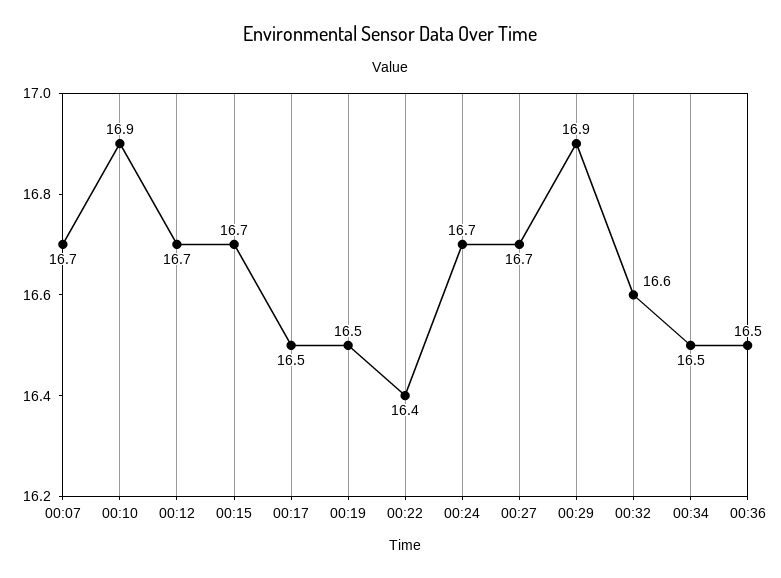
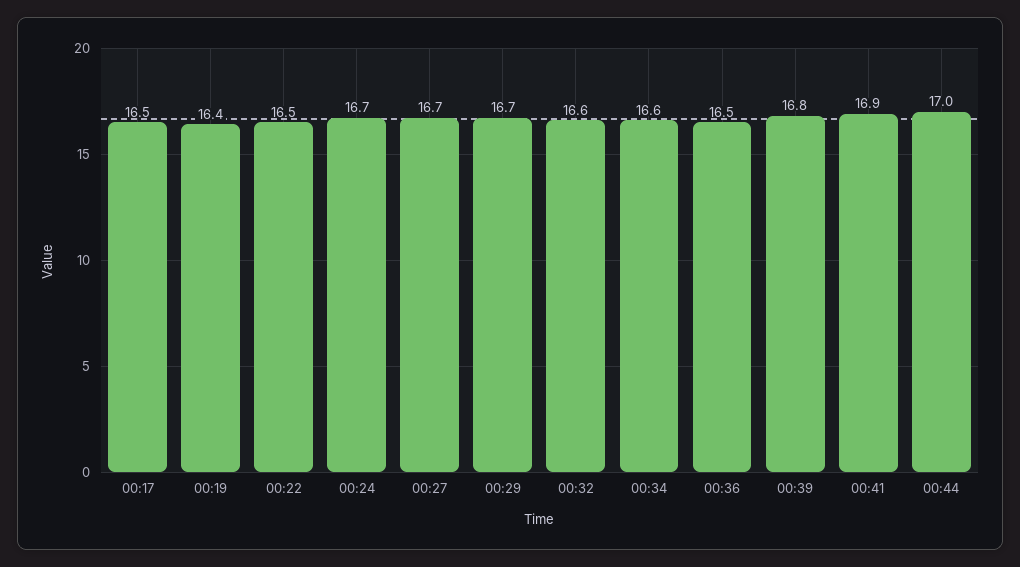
00:07: 16.7 -> none
00:10: 16.9 -> none
00:12: 16.7 -> none
00:15: 16.7 -> none
00:19: 16.5 -> 16.4
00:22: 16.4 -> 16.5
00:29: 16.9 -> 16.7
00:34: 16.5 -> 16.6
00:39: none -> 16.8
00:41: none -> 16.9
00:44: none -> 17

